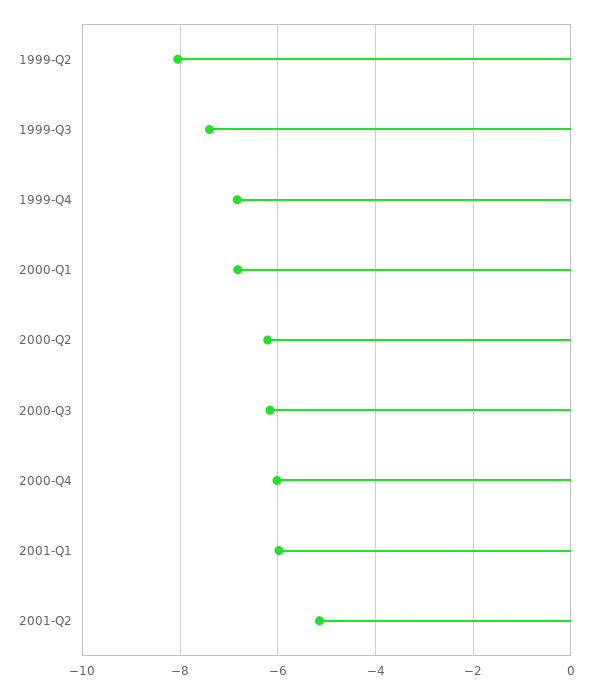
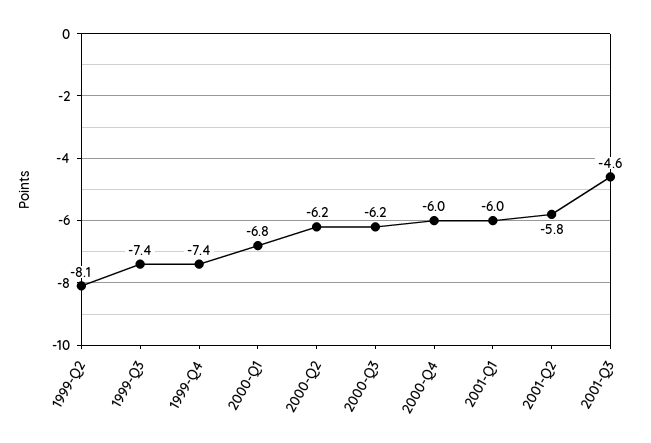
1999-Q4: -6.8 -> -7.4
2001-Q2: -5.2 -> -5.8
2001-Q3: none -> -4.6

